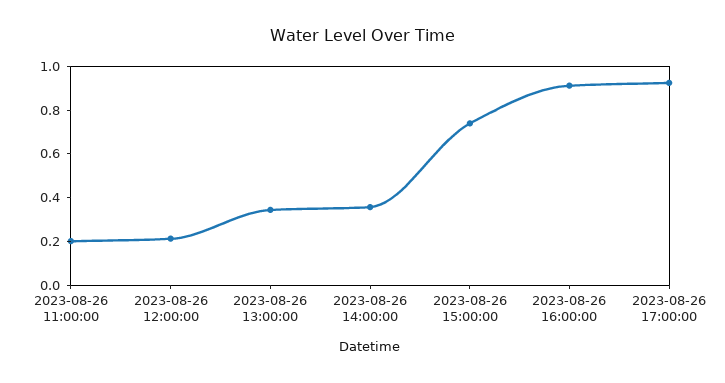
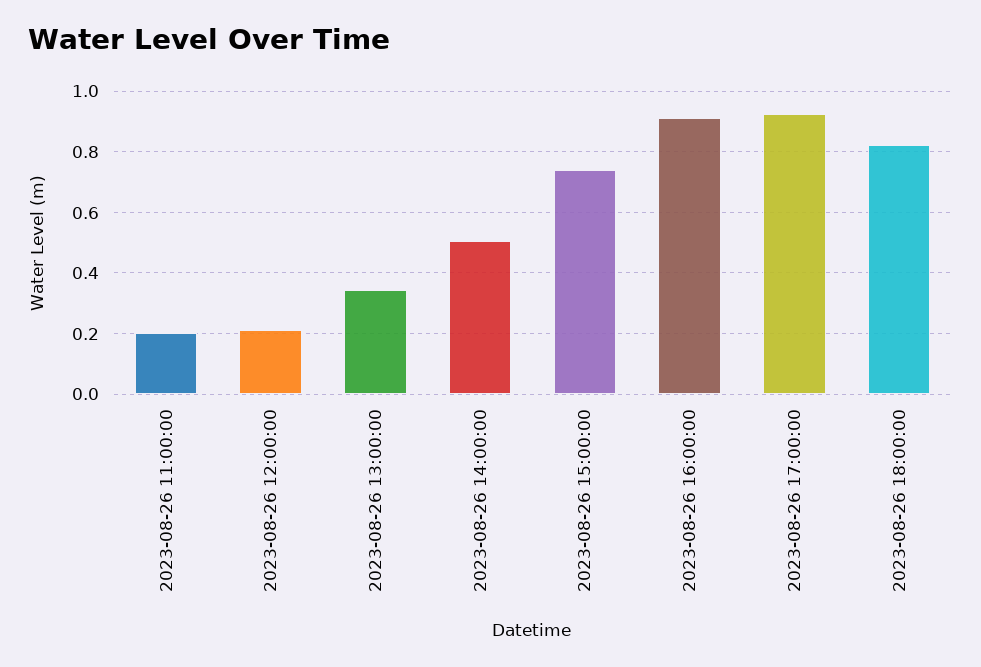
2023-08-26 14:00:00: 0.35 -> 0.5
2023-08-26 18:00:00: none -> 0.82

